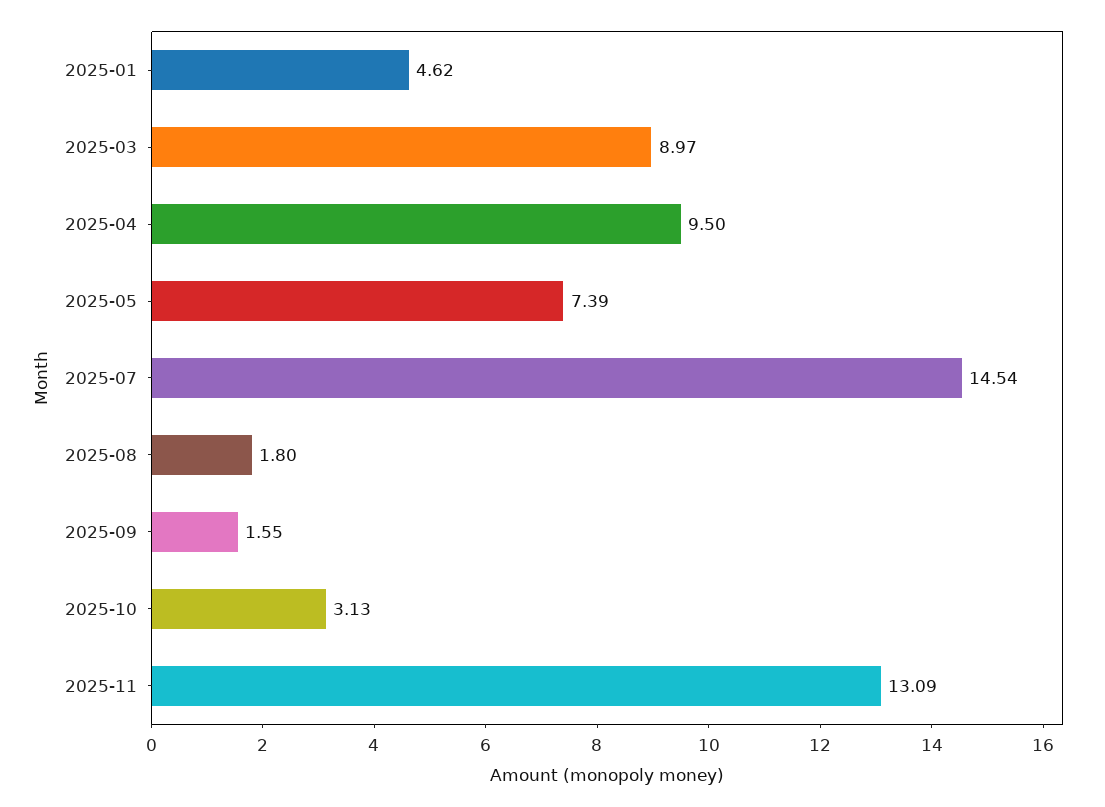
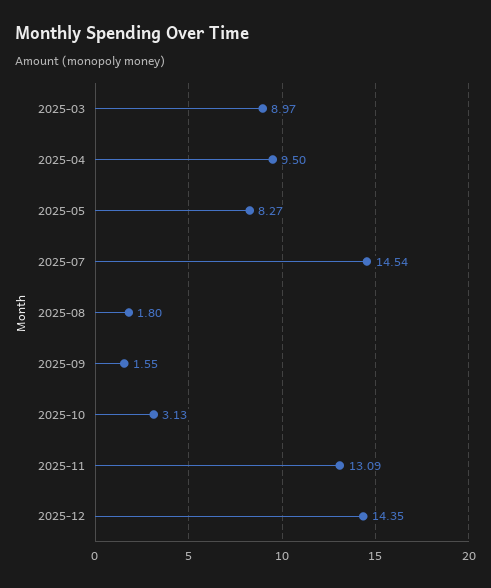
2025-01: 4.62 -> none
2025-05: 7.39 -> 8.27
2025-12: none -> 14.35

